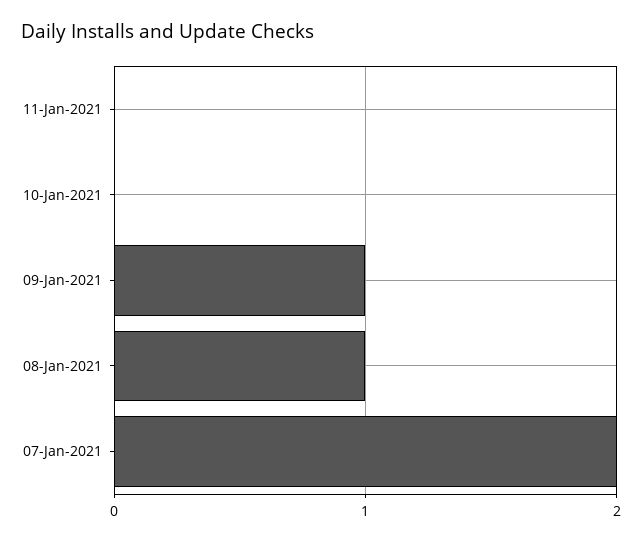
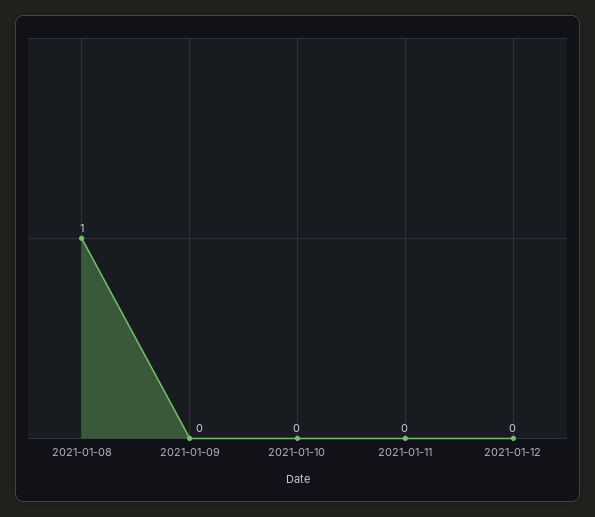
09-Jan-2021: 1 -> 0
07-Jan-2021: 2 -> none
2021-01-12: none -> 0

